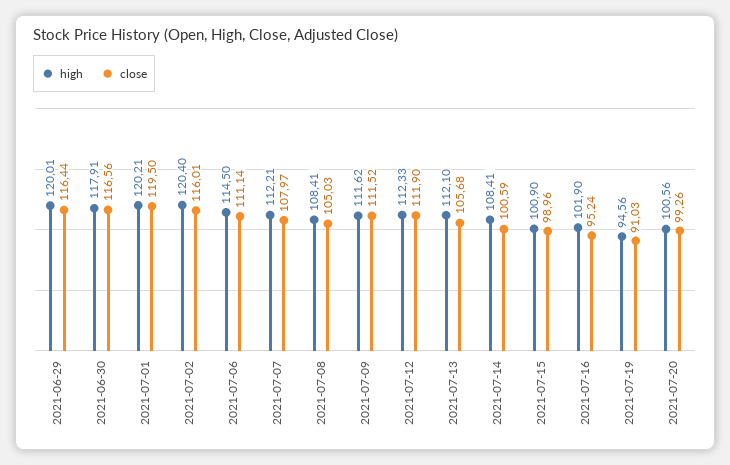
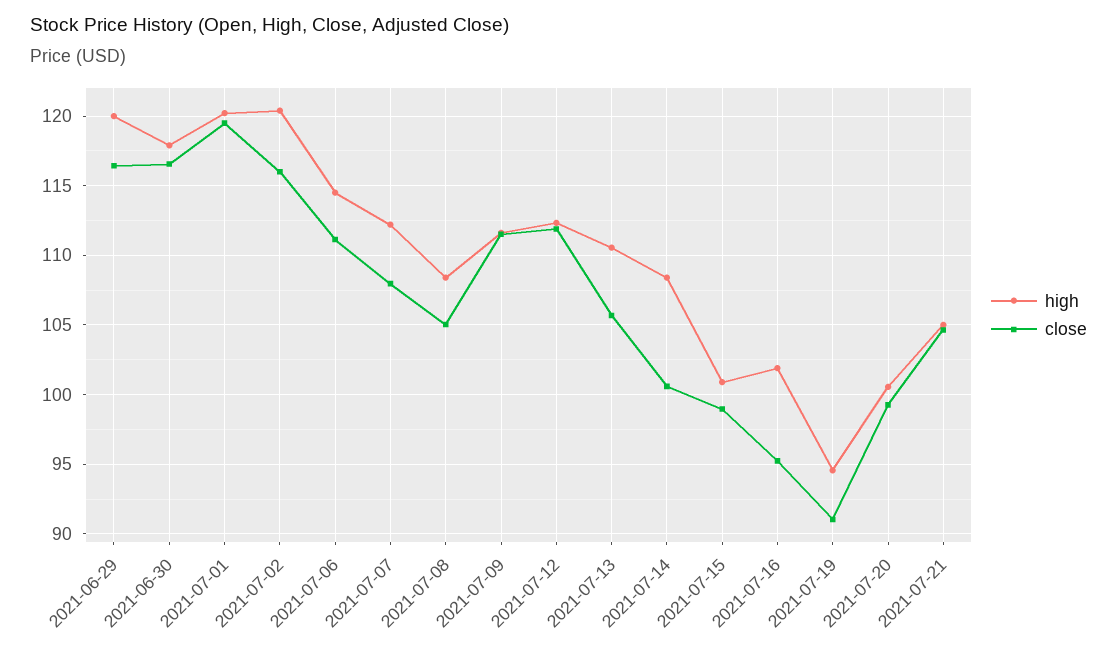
high, 2021-07-13: 112.1 -> 110.5
high, 2021-07-21: none -> 105
close, 2021-07-21: none -> 104.5

